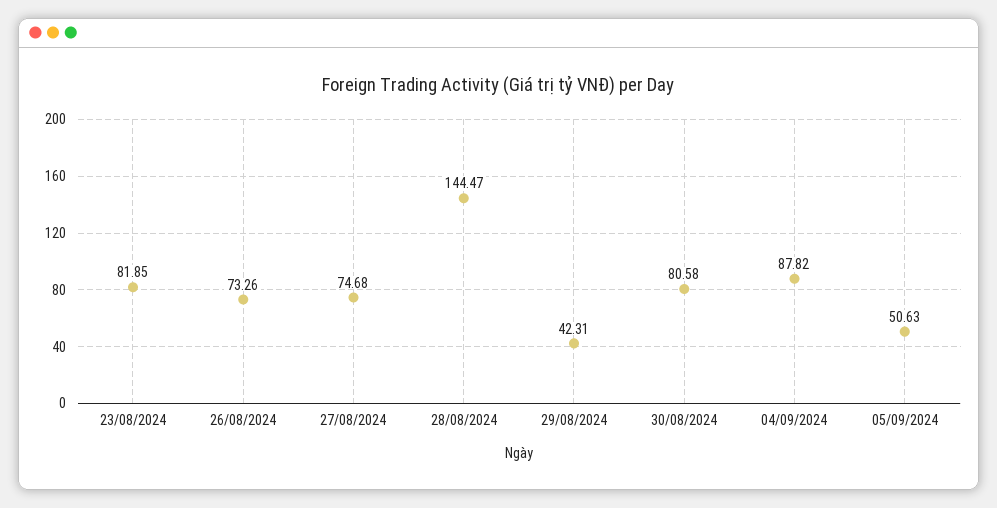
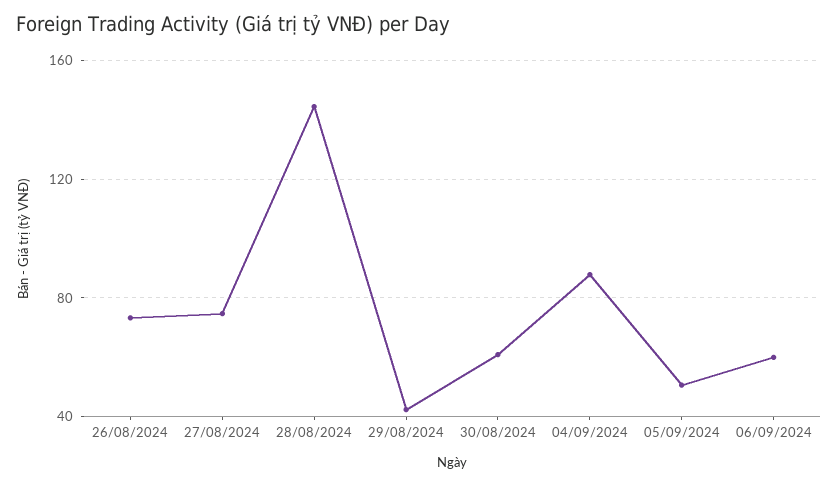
23/08/2024: 81.85 -> none
30/08/2024: 80.58 -> 60
06/09/2024: none -> 60

